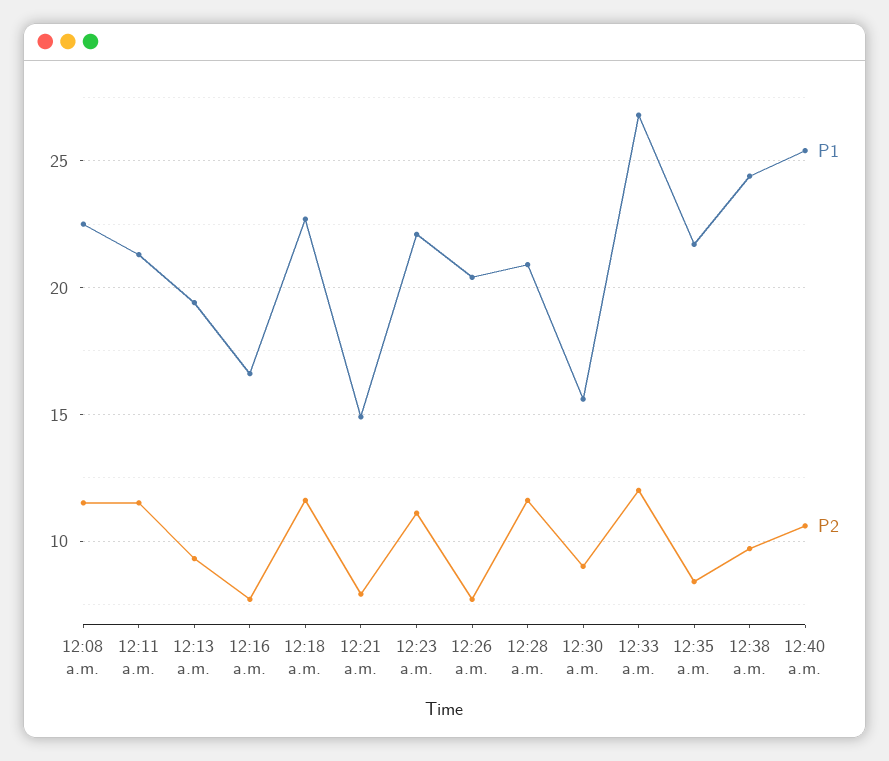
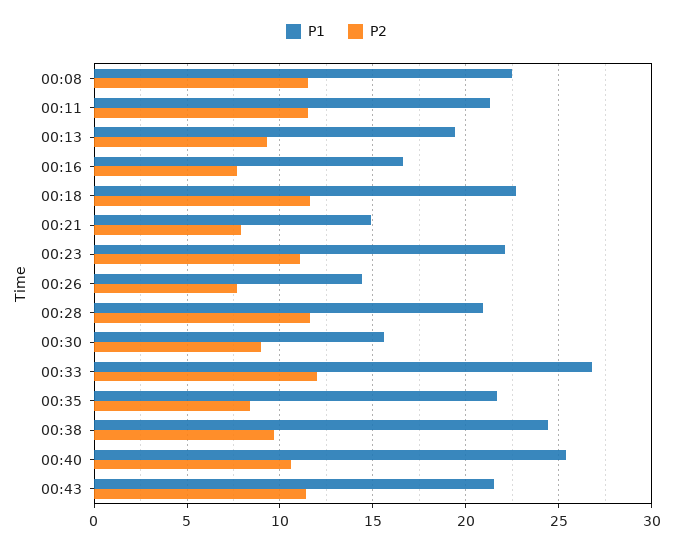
P1, 12:26 a.m.: 20.5 -> 14.5
P1, 00:43: none -> 21.5
P2, 00:43: none -> 11.5

